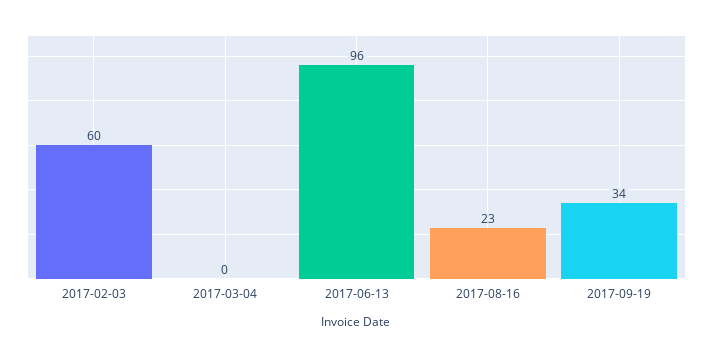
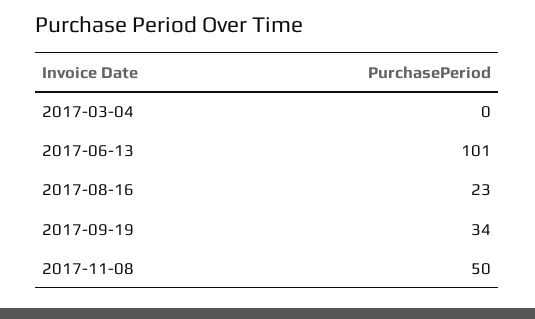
2017-02-03: 60 -> none
2017-06-13: 96 -> 101
2017-11-08: none -> 50

